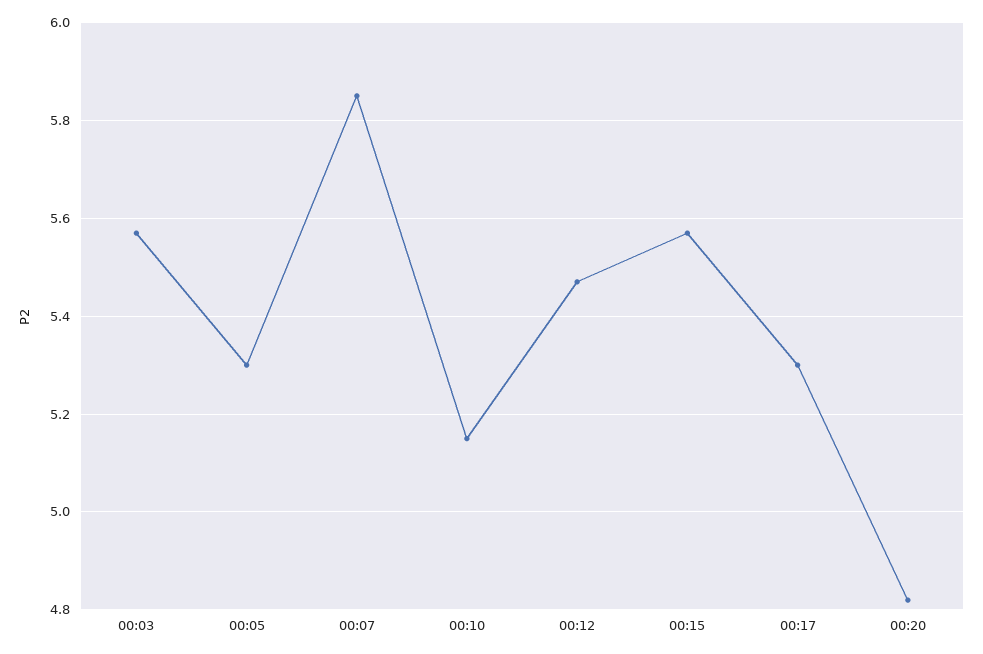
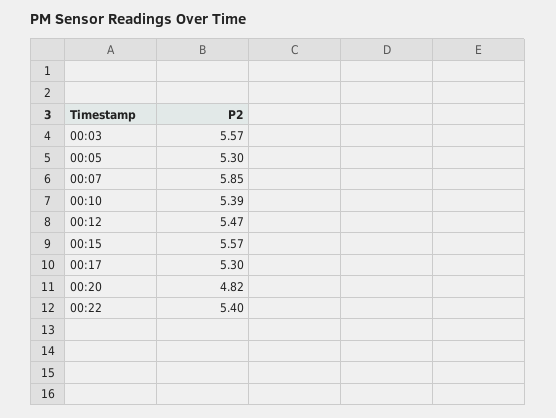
00:10: 5.15 -> 5.39
00:22: none -> 5.4

